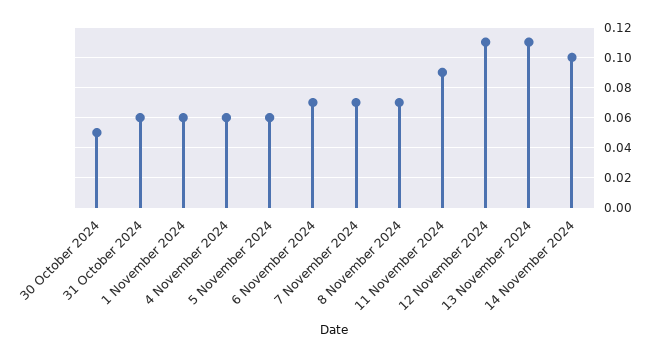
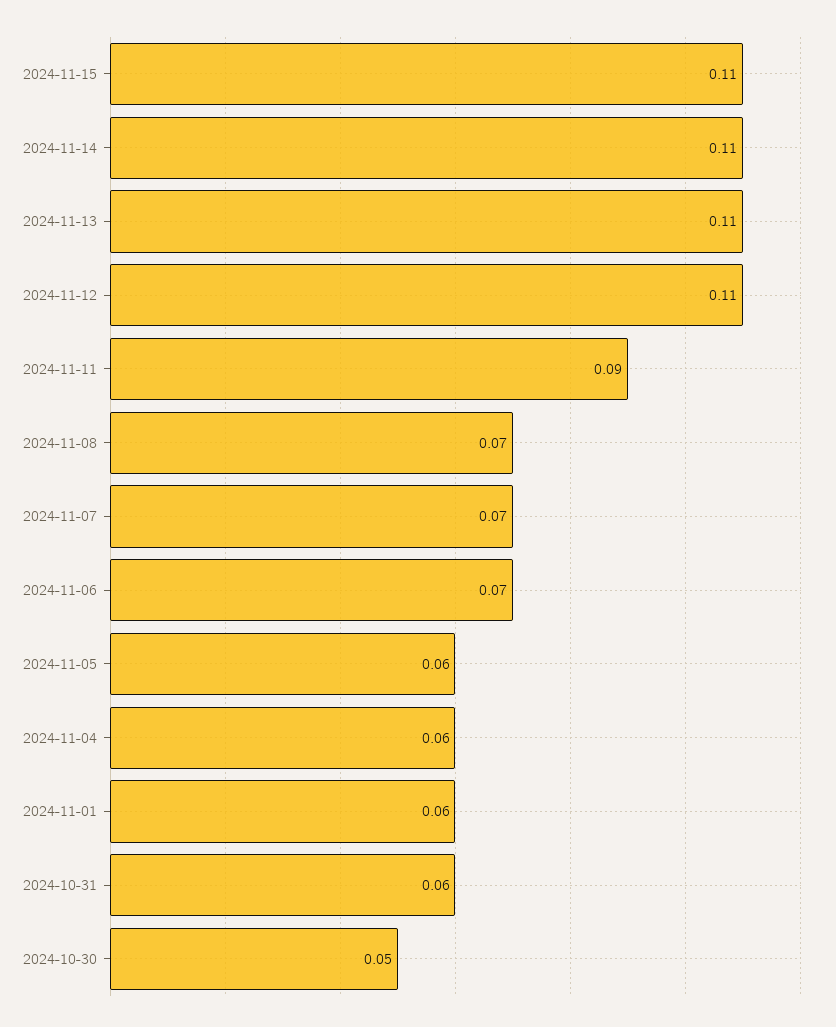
14 November 2024: 0.1 -> 0.11
2024-11-15: none -> 0.11

